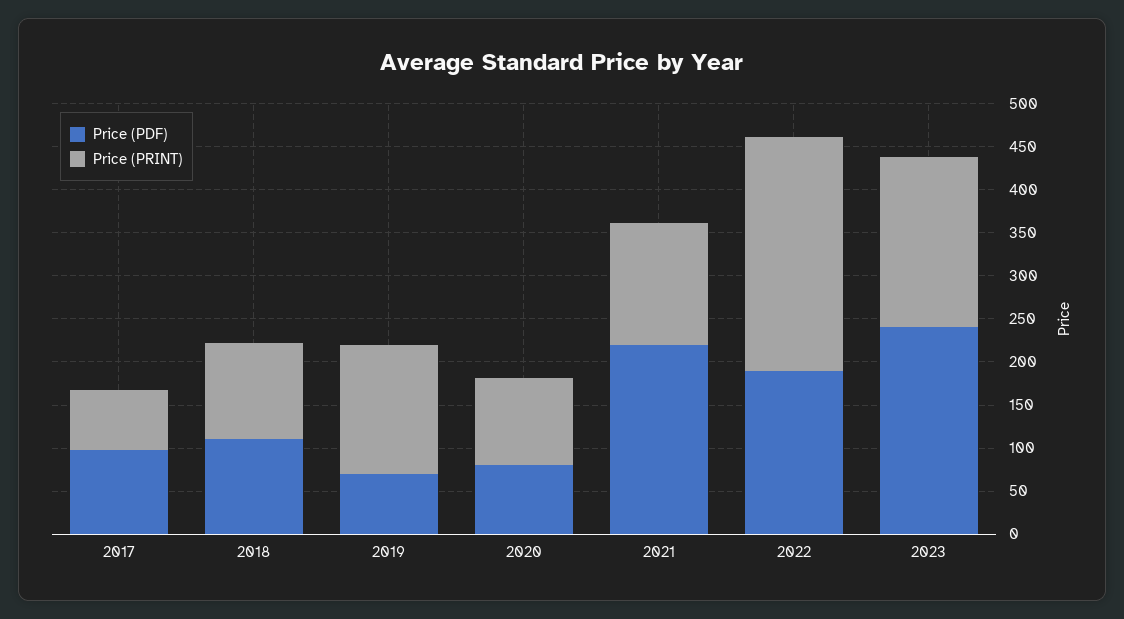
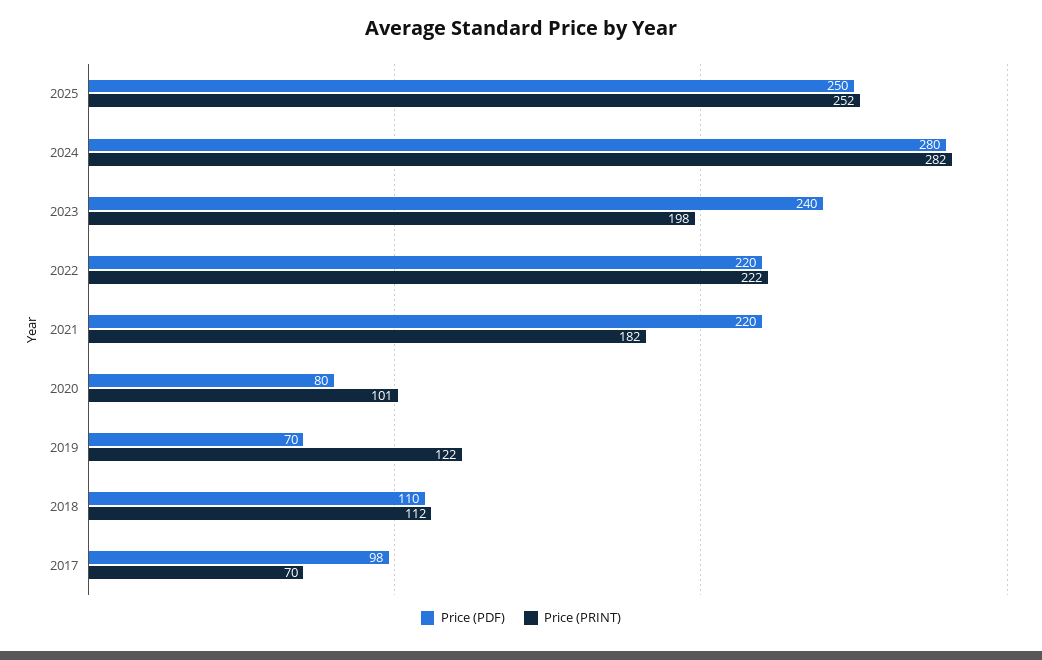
Price (PRINT), 2019: 150 -> 122
Price (PRINT), 2021: 140 -> 182
Price (PDF), 2022: 190 -> 220
Price (PRINT), 2022: 270 -> 222
Price (PDF), 2025: none -> 250
Price (PRINT), 2025: none -> 252
Price (PDF), 2024: none -> 280
Price (PRINT), 2024: none -> 282

